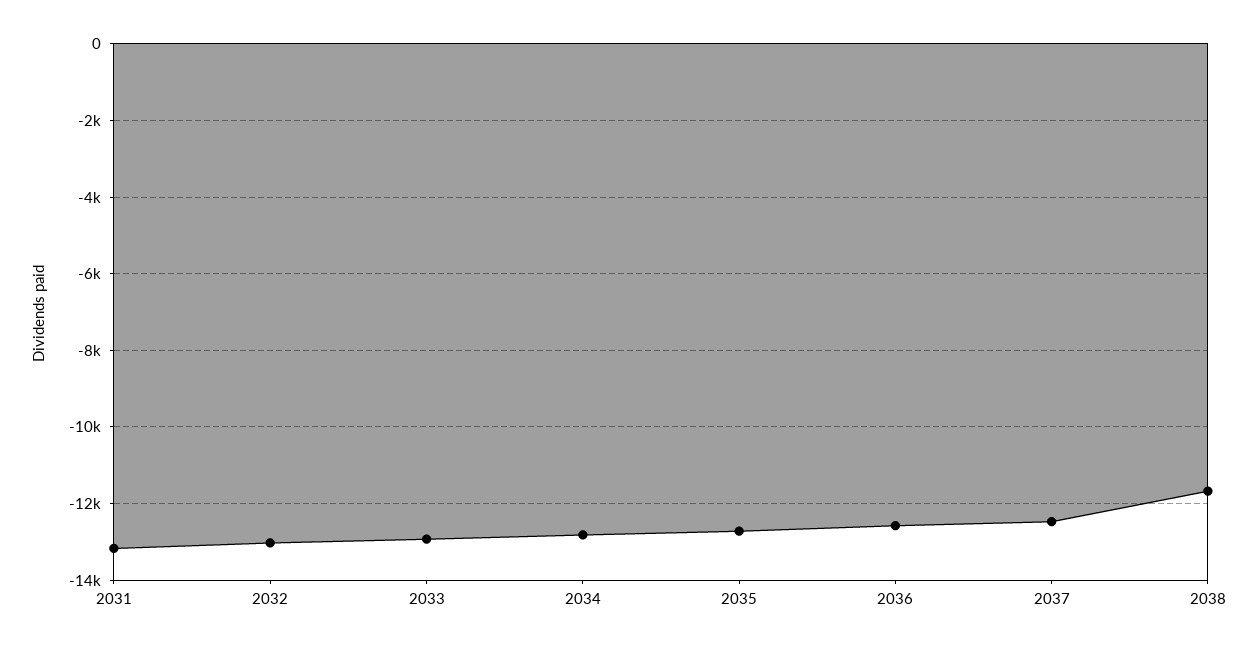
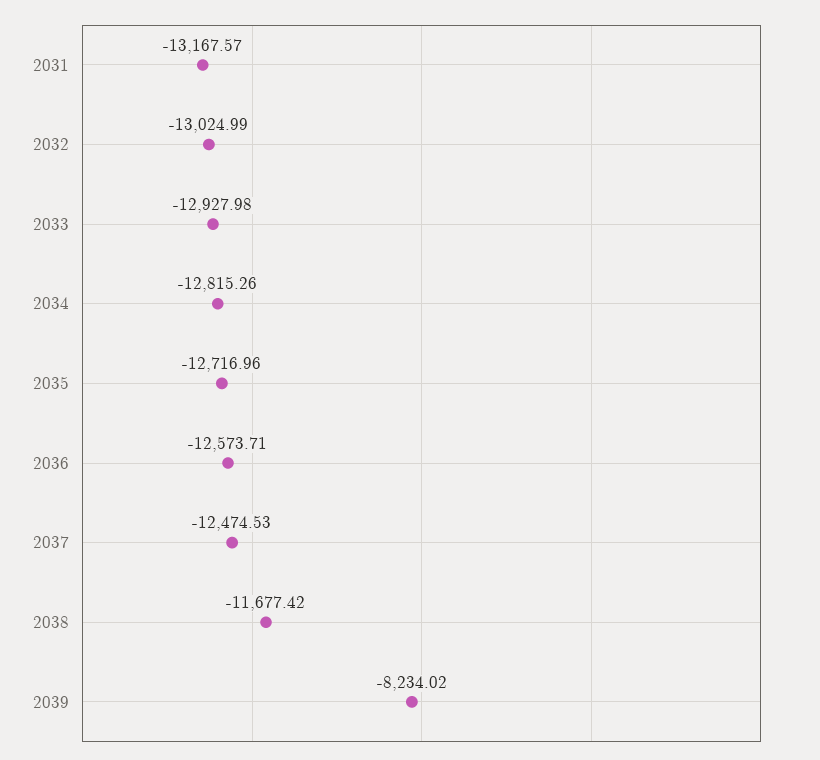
2039: none -> -8234.02

